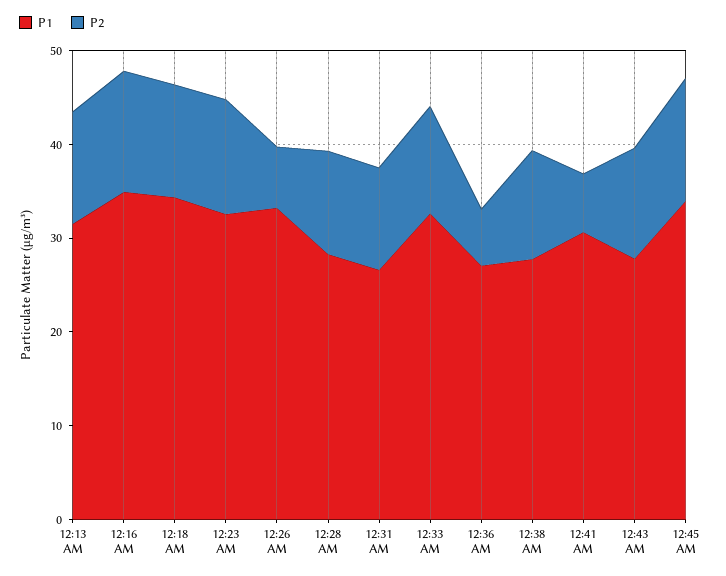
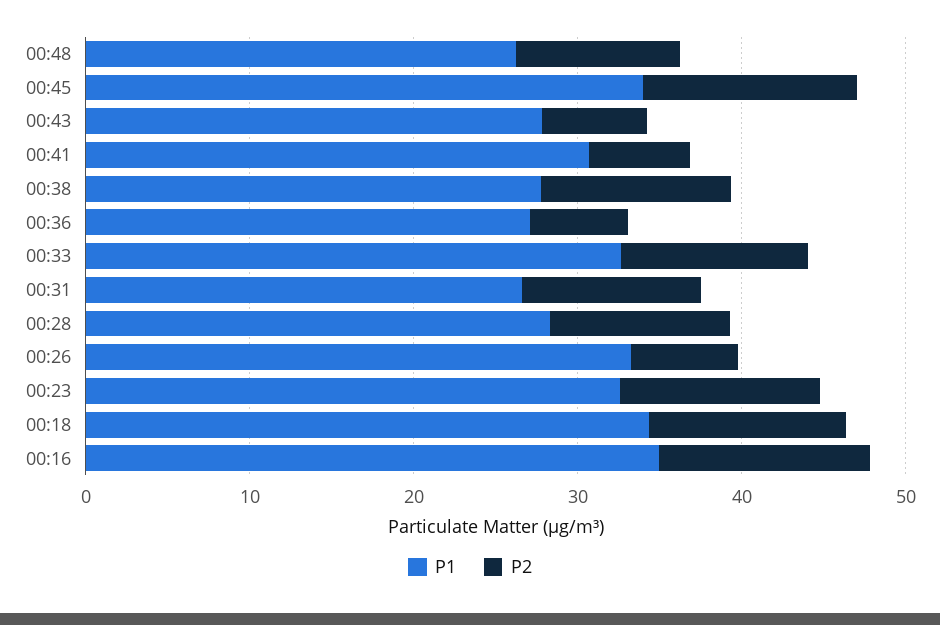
P1, 12:13 AM: 32 -> none
P2, 12:13 AM: 12 -> none
P2, 12:43 AM: 12 -> 6
P1, 00:48: none -> 26
P2, 00:48: none -> 10

